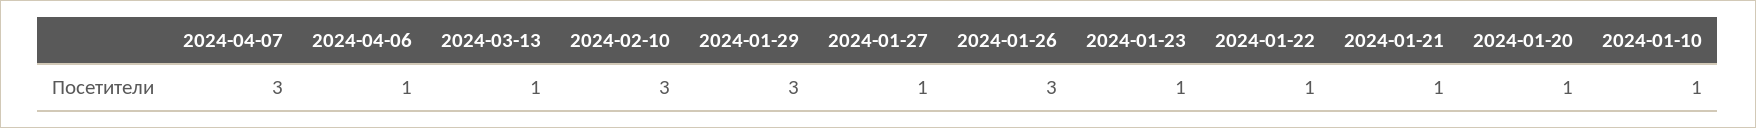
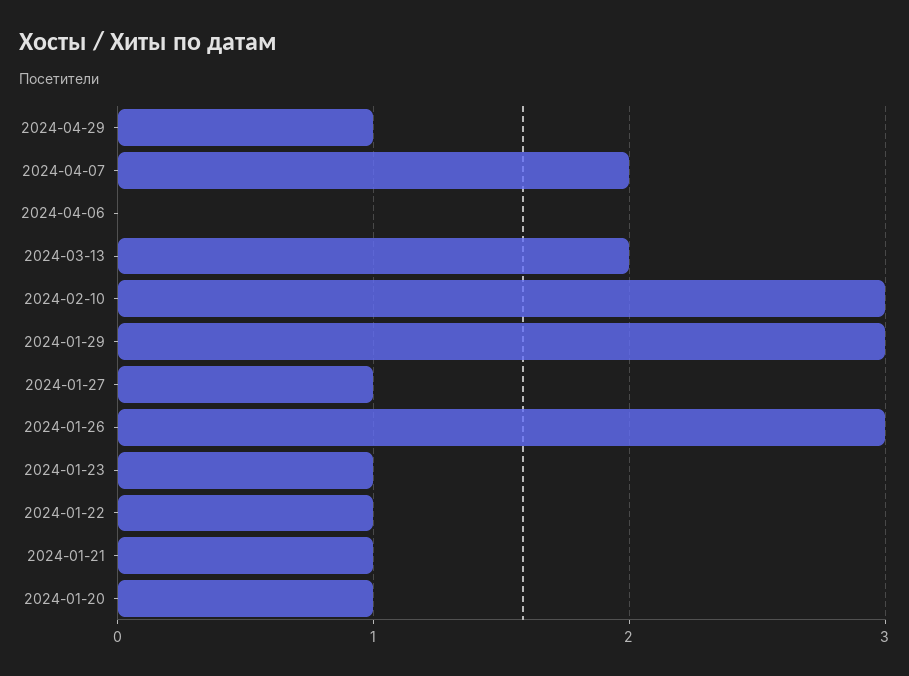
2024-04-07: 3 -> 2
2024-04-06: 1 -> 0
2024-03-13: 1 -> 2
2024-01-10: 1 -> none
2024-04-29: none -> 1

